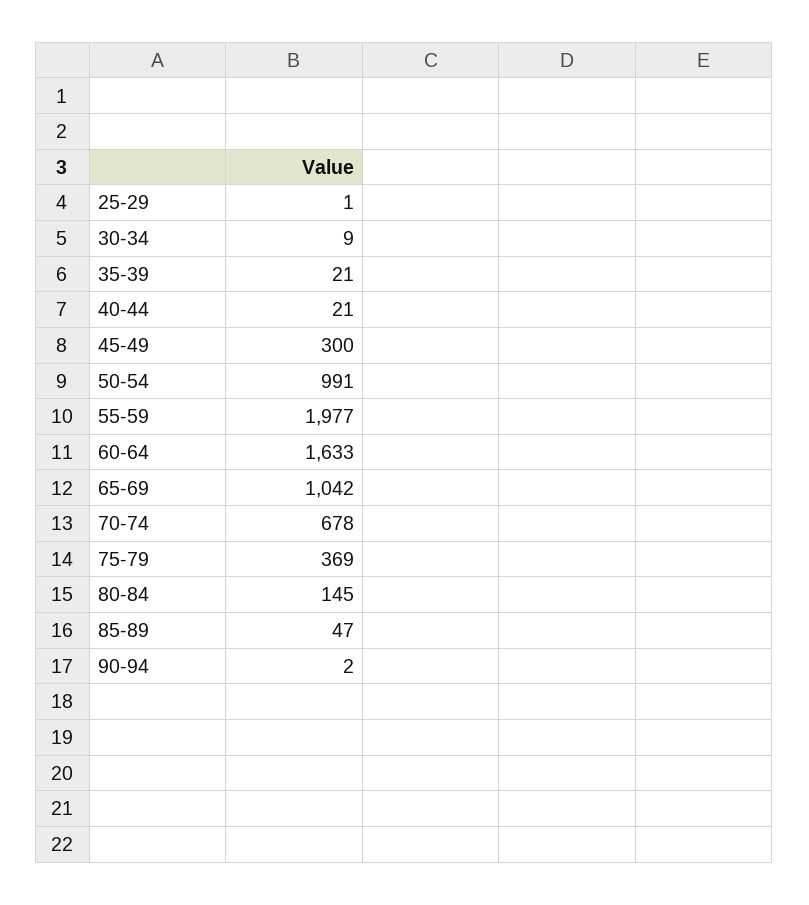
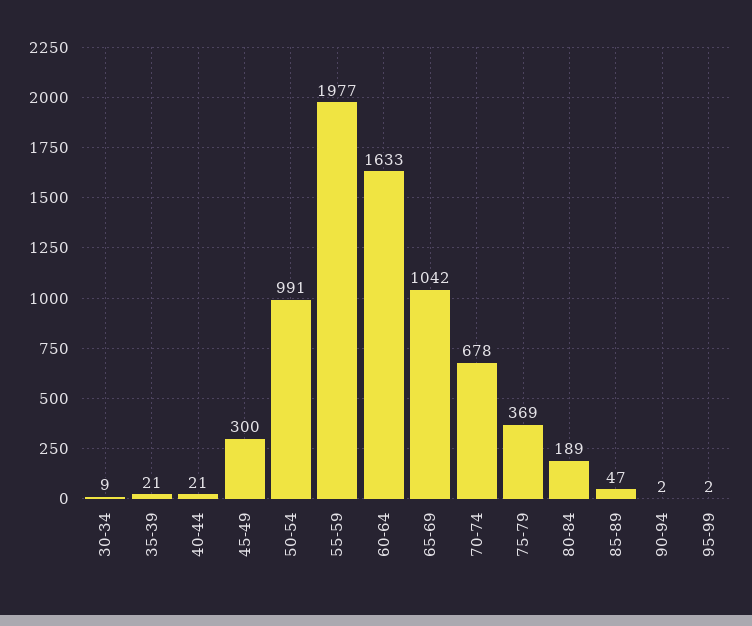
25-29: 1 -> none
80-84: 145 -> 189
95-99: none -> 2

